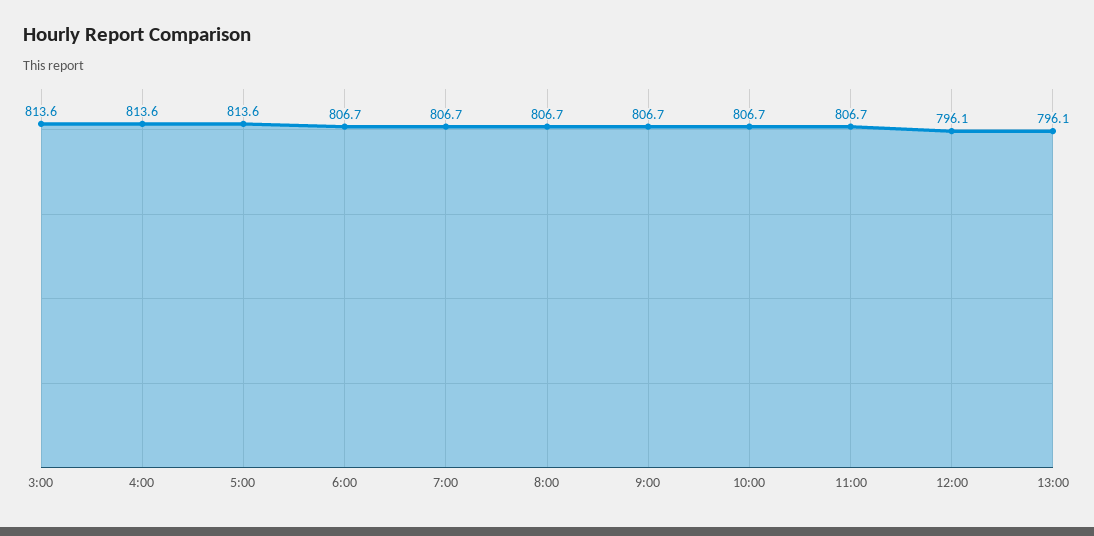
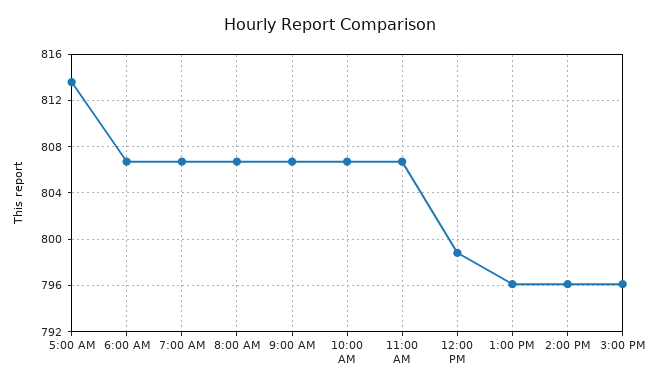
3:00: 813.6 -> none
4:00: 813.6 -> none
12:00: 796.1 -> 799
2:00 PM: none -> 796
3:00 PM: none -> 796

